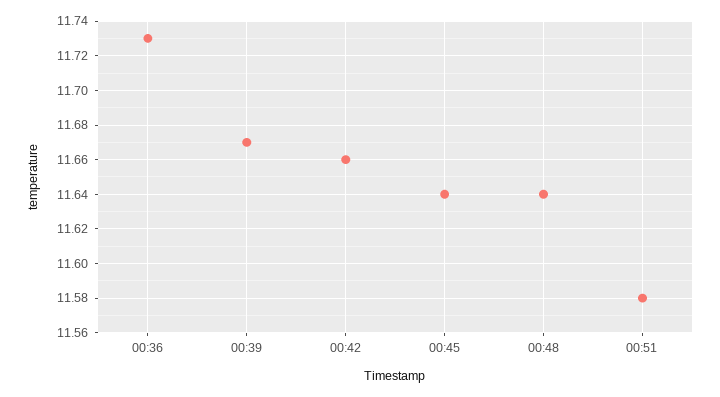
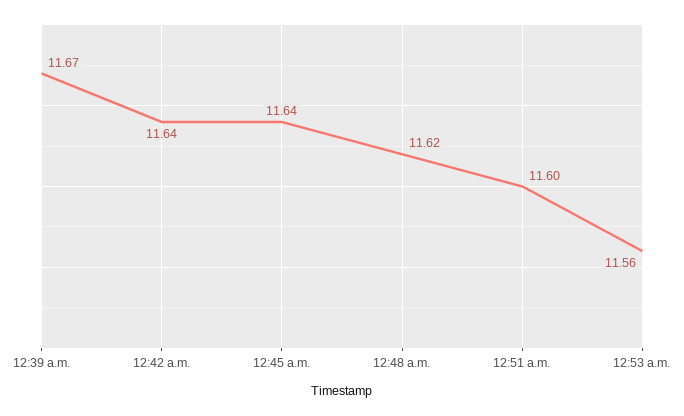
00:36: 11.73 -> none
00:42: 11.66 -> 11.64
00:48: 11.64 -> 11.62
00:51: 11.58 -> 11.6
12:53 a.m.: none -> 11.56

